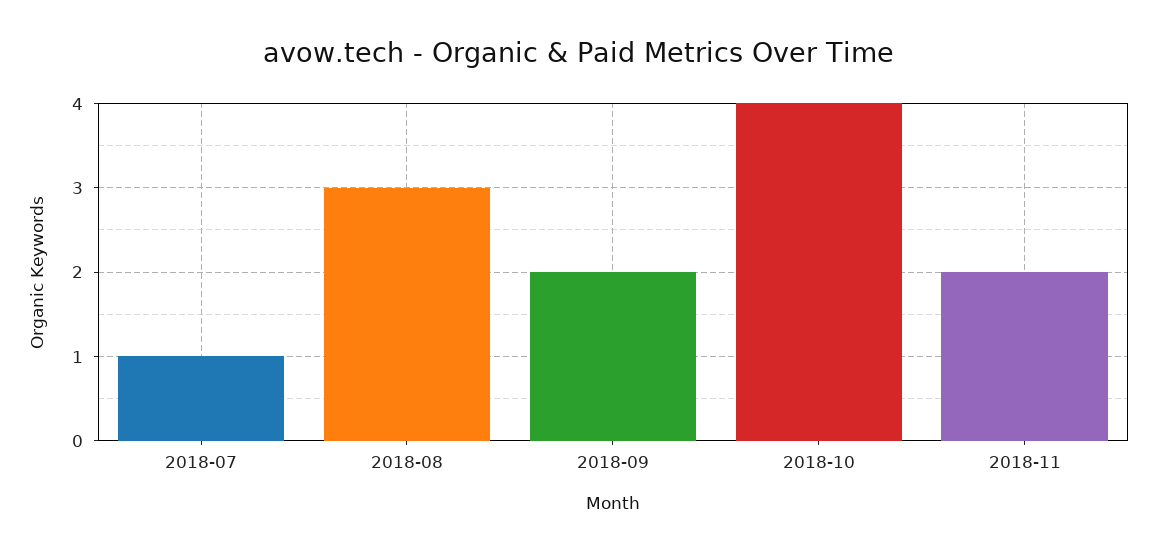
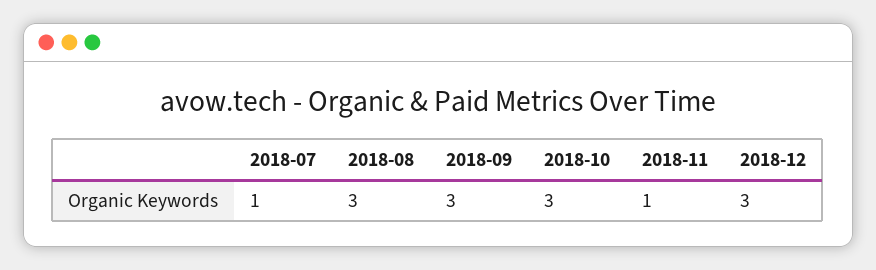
2018-09: 2 -> 3
2018-10: 4 -> 3
2018-11: 2 -> 1
2018-12: none -> 3

